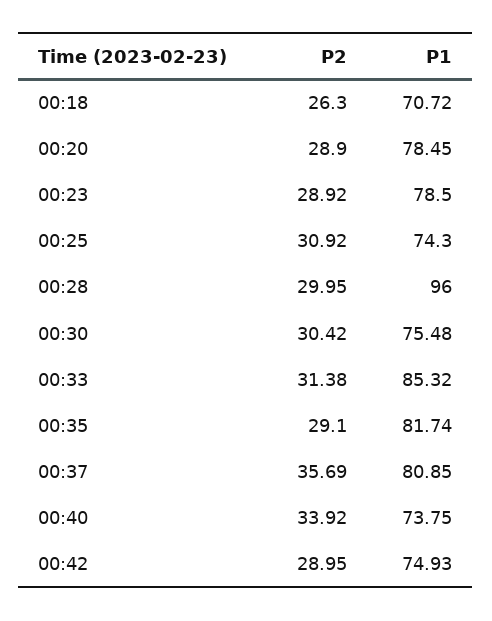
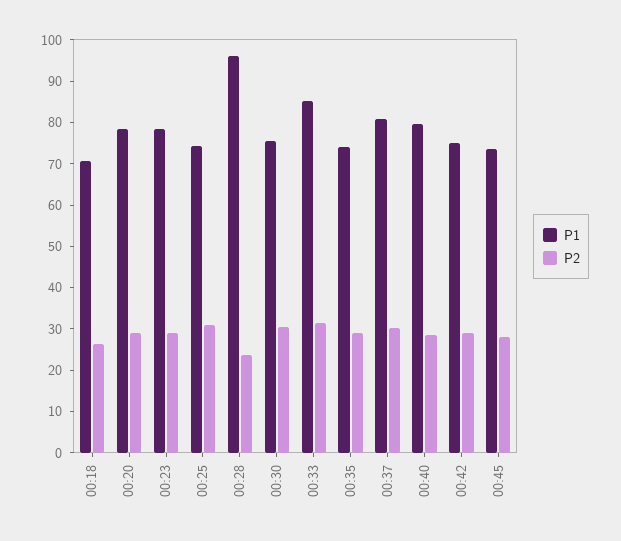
P2, 00:28: 29.95 -> 24
P1, 00:35: 81.74 -> 74
P2, 00:37: 35.69 -> 30
P2, 00:40: 33.92 -> 28
P1, 00:40: 73.75 -> 80
P1, 00:45: none -> 74
P2, 00:45: none -> 28

